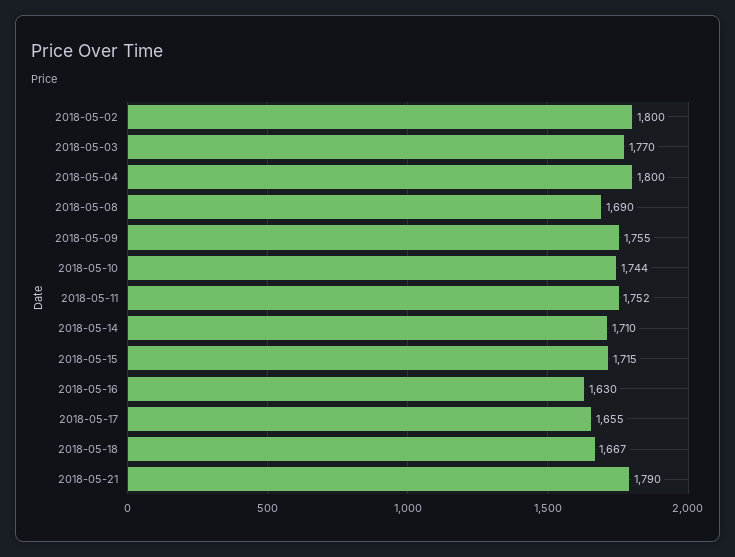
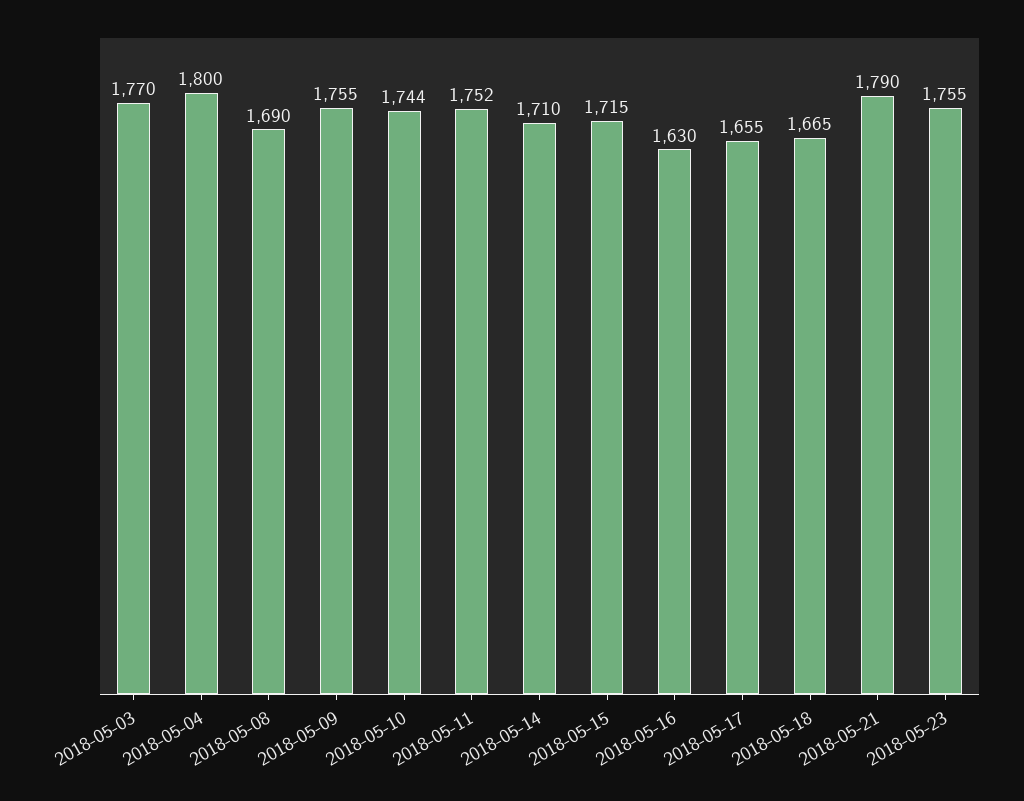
2018-05-02: 1800 -> none
2018-05-18: 1667 -> 1665
2018-05-23: none -> 1755

